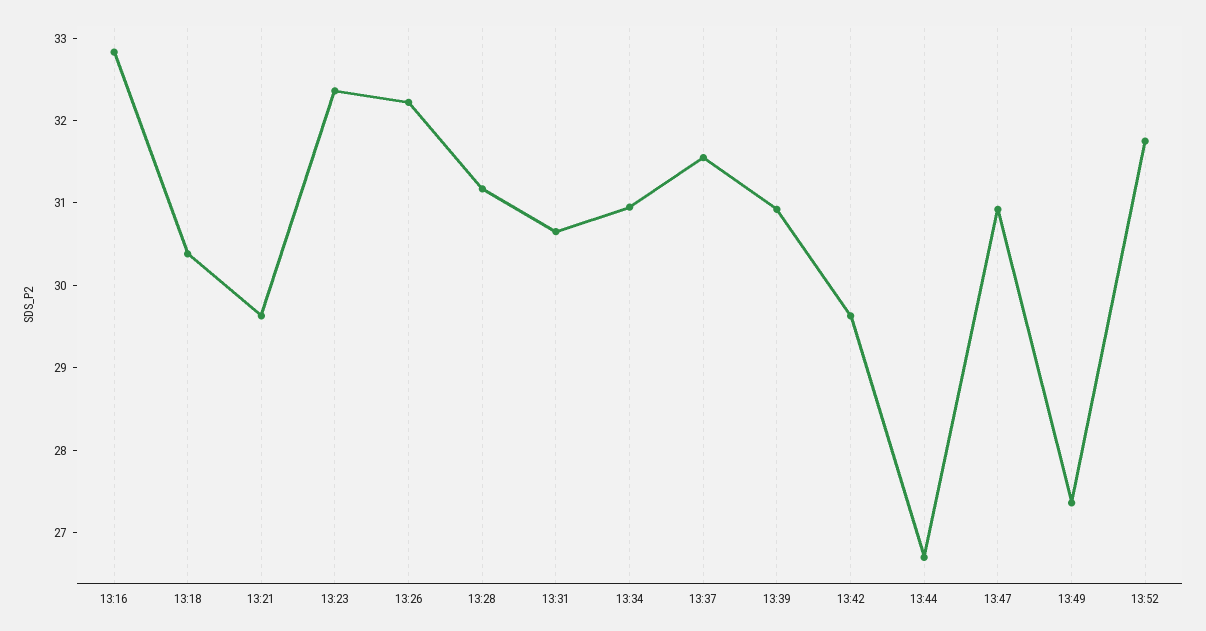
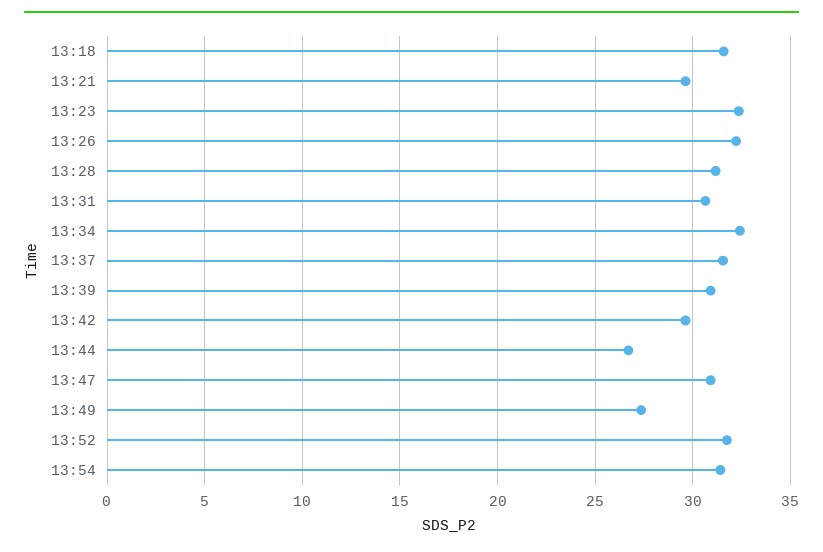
13:16: 32.8 -> none
13:18: 30.4 -> 31.5
13:34: 31 -> 32.5
13:54: none -> 31.5

